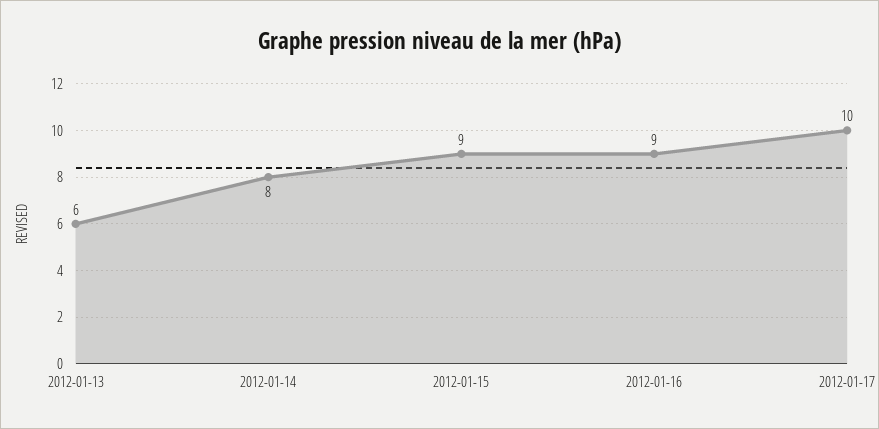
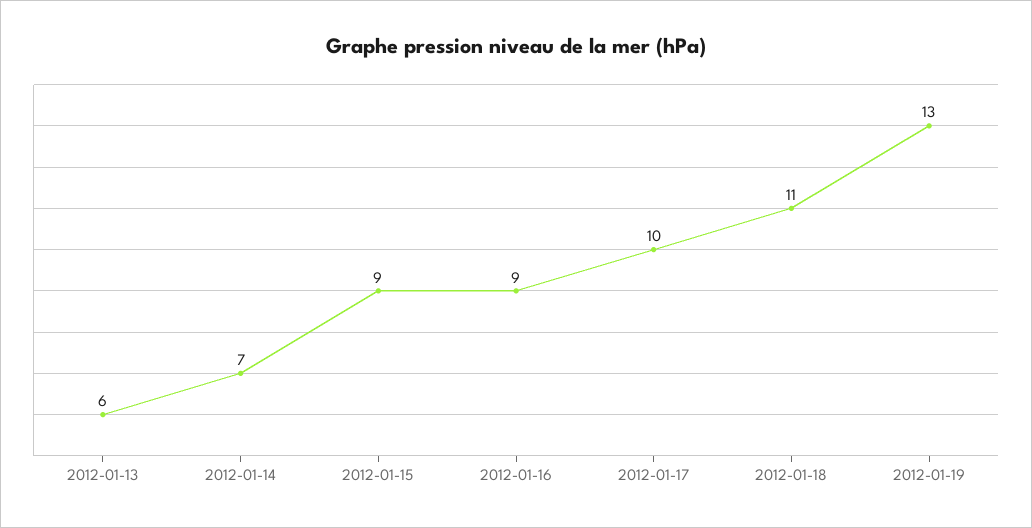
2012-01-14: 8 -> 7
2012-01-18: none -> 11
2012-01-19: none -> 13

